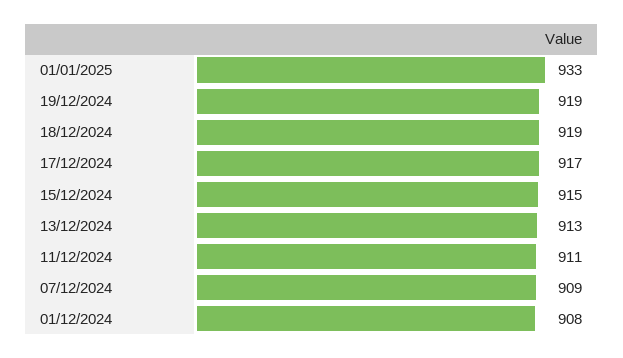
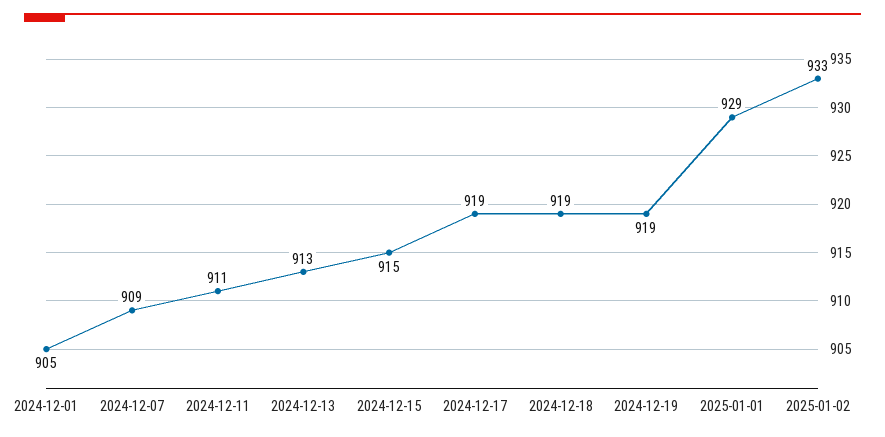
01/01/2025: 933 -> 929
17/12/2024: 917 -> 919
01/12/2024: 908 -> 905
2025-01-02: none -> 933

